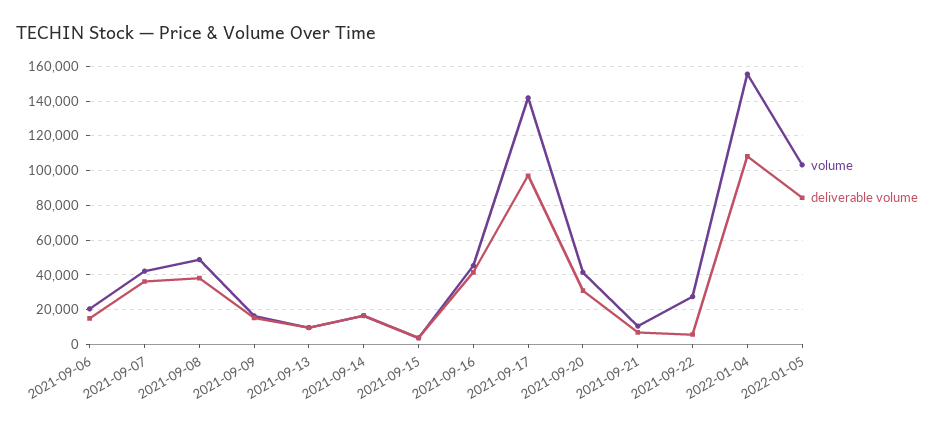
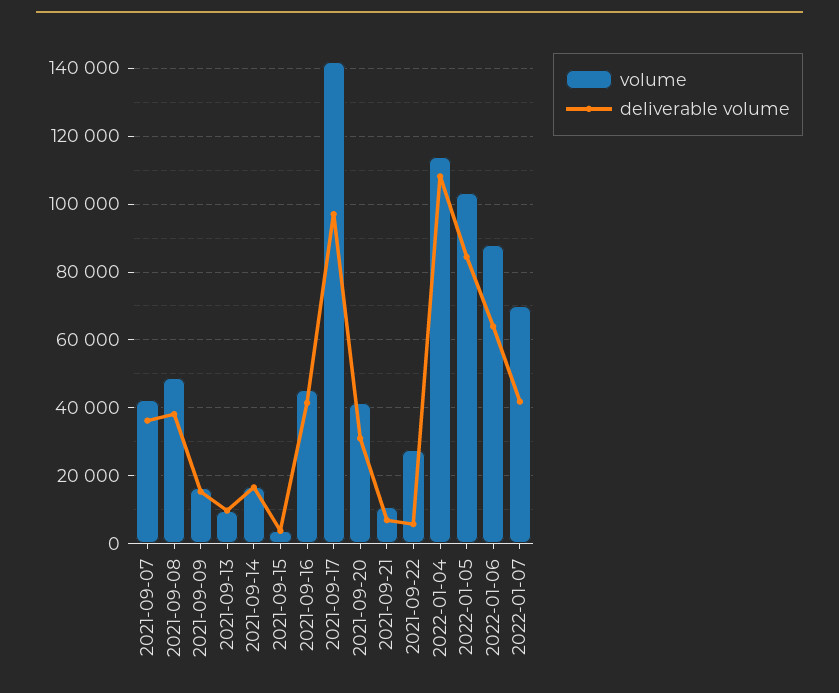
volume, 2021-09-06: 20000 -> none
deliverable volume, 2021-09-06: 15000 -> none
volume, 2022-01-04: 155000 -> 114000
volume, 2022-01-06: none -> 88000
deliverable volume, 2022-01-06: none -> 64000
volume, 2022-01-07: none -> 70000
deliverable volume, 2022-01-07: none -> 42000

